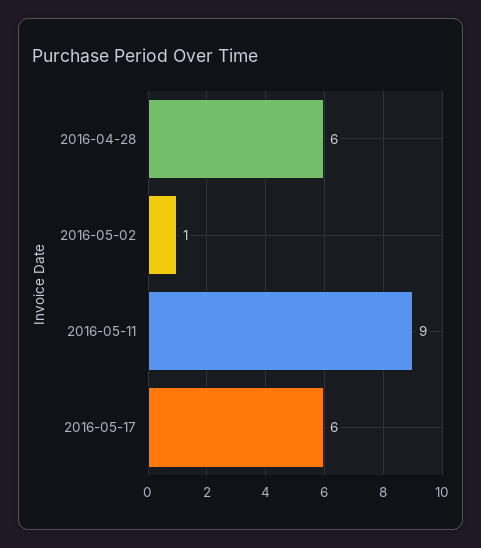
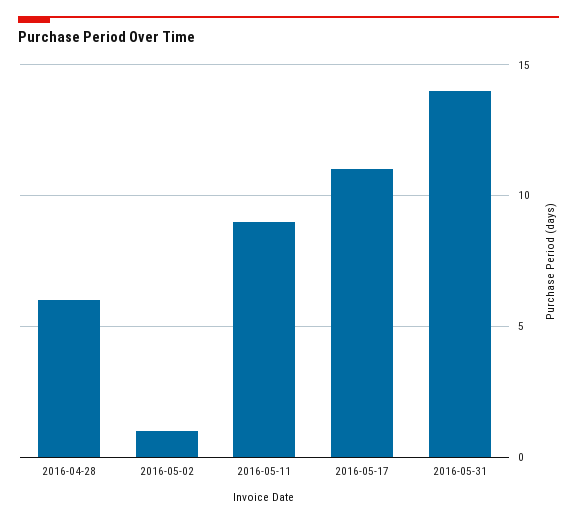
2016-05-17: 6 -> 11
2016-05-31: none -> 14

